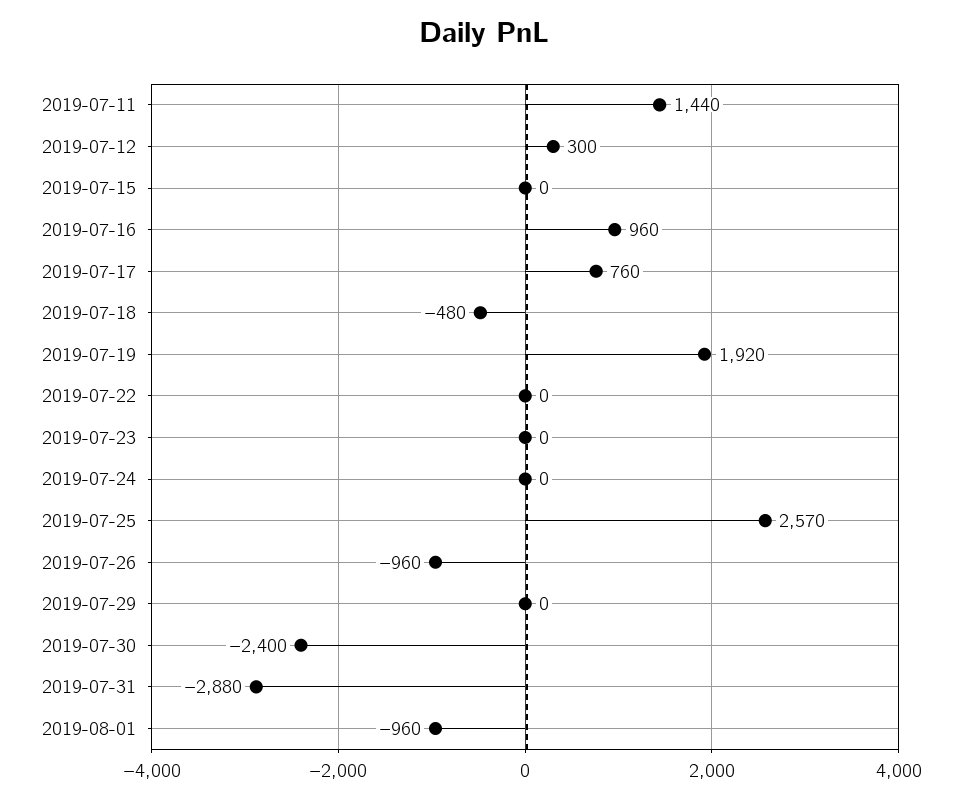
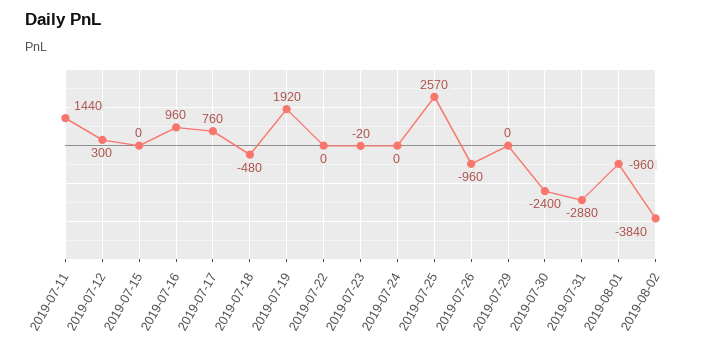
2019-07-23: 0 -> -20
2019-08-02: none -> -3840

